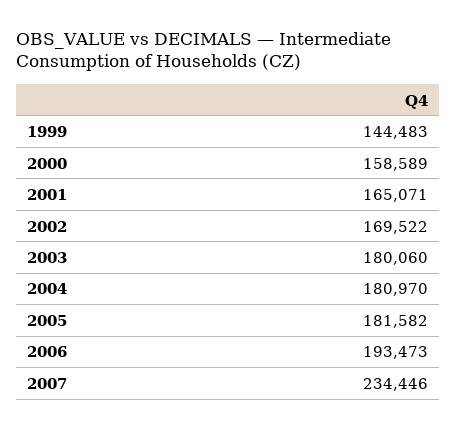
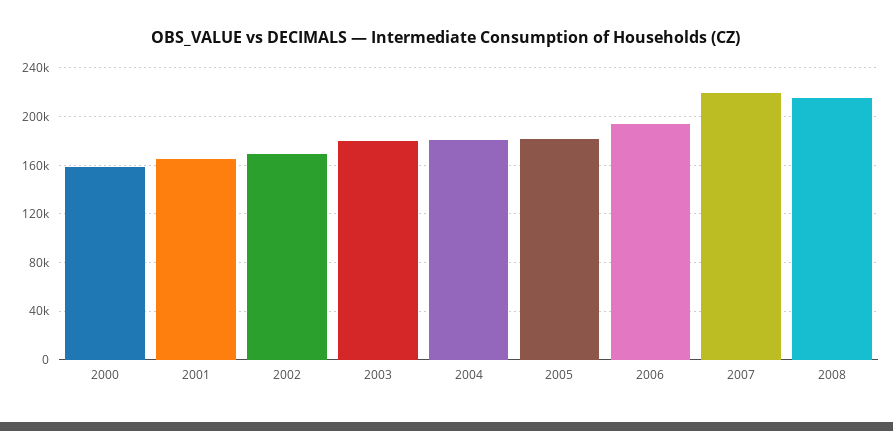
1999: 144483 -> none
2007: 234446 -> 220000
2008: none -> 215000

